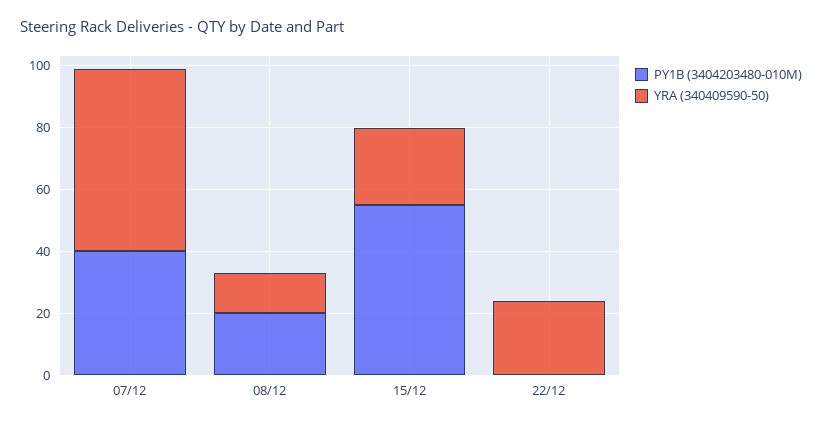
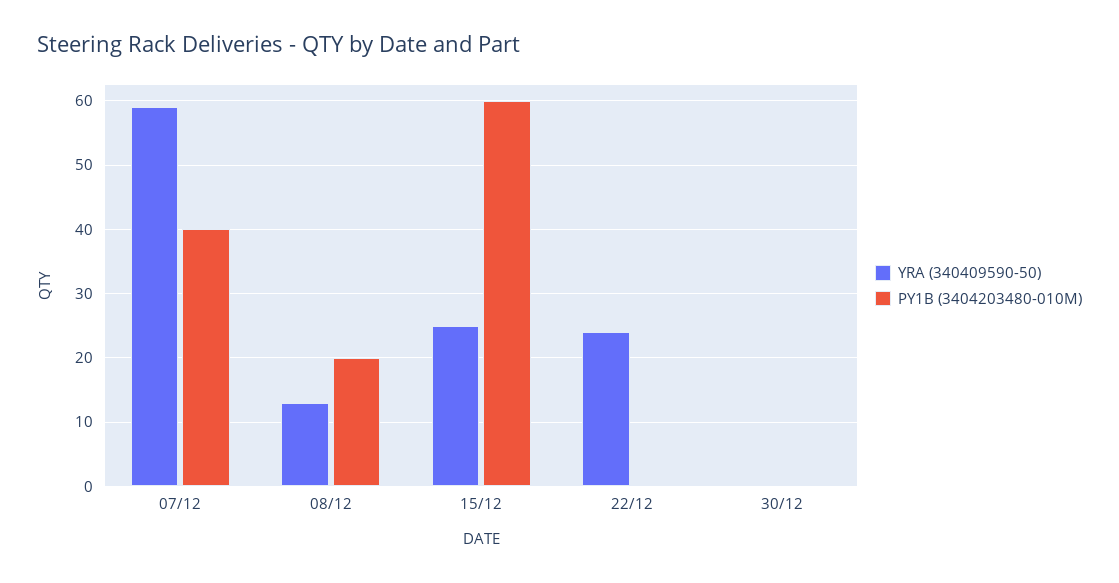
PY1B (3404203480-010M), 15/12: 55 -> 60
YRA (340409590-50), 30/12: none -> 0
PY1B (3404203480-010M), 30/12: none -> 0

